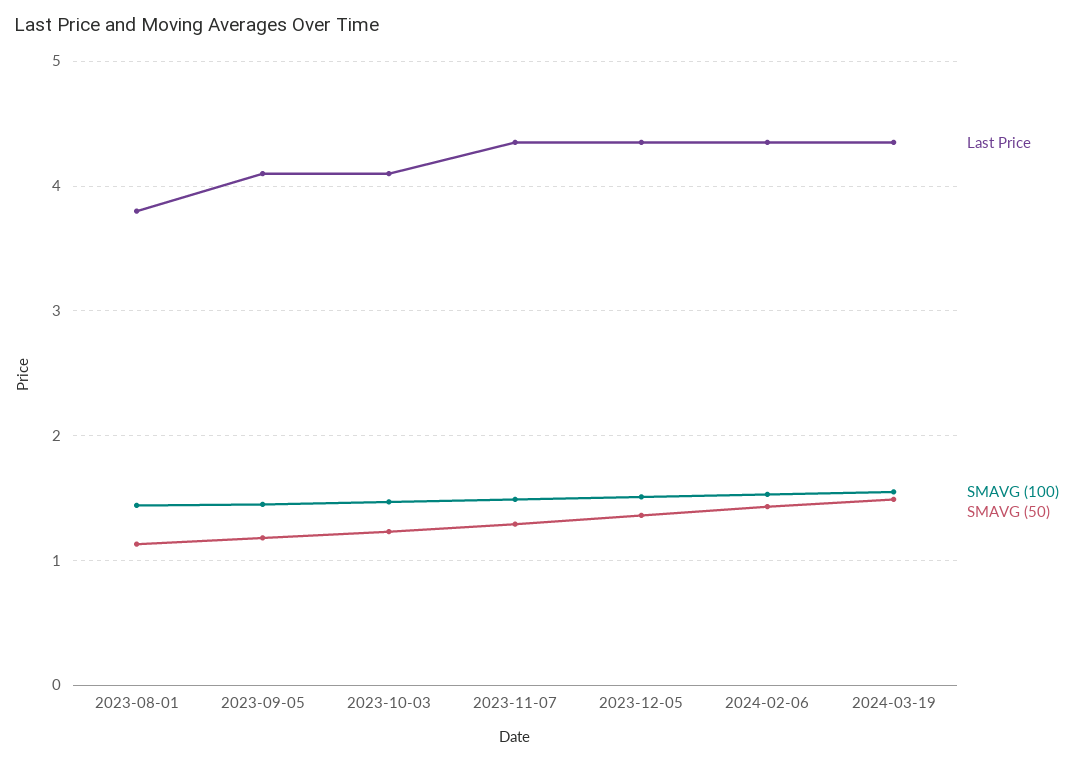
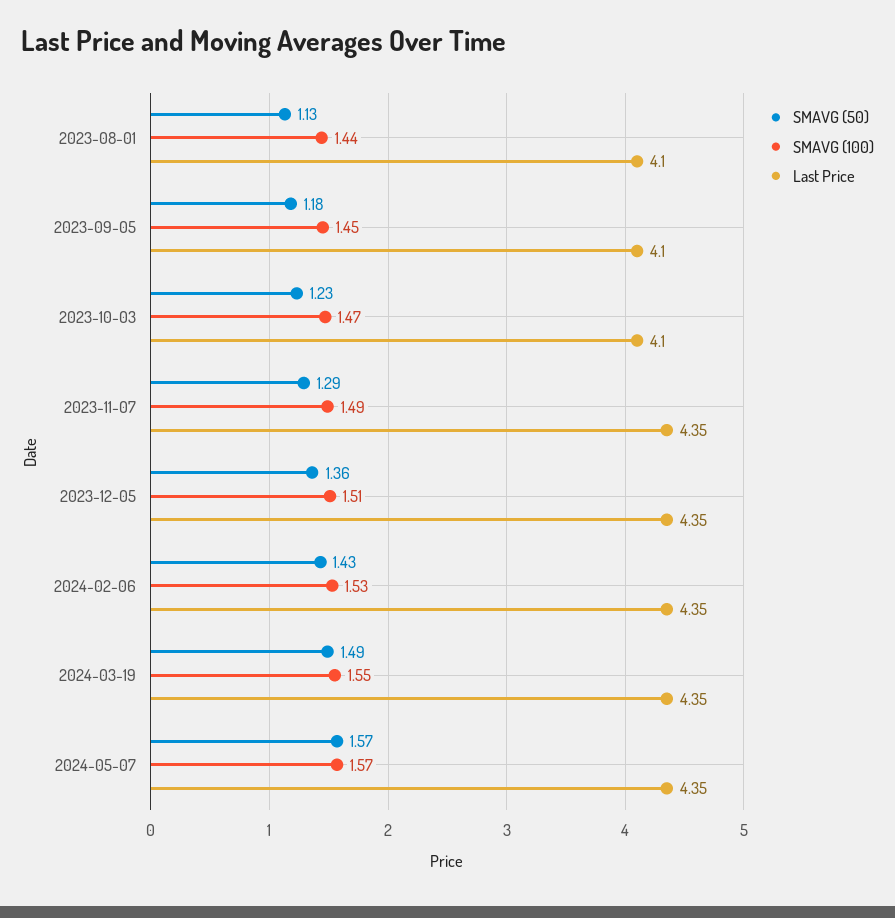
Last Price, 2023-08-01: 3.8 -> 4.1
SMAVG (50), 2024-05-07: none -> 1.57
SMAVG (100), 2024-05-07: none -> 1.57
Last Price, 2024-05-07: none -> 4.35

